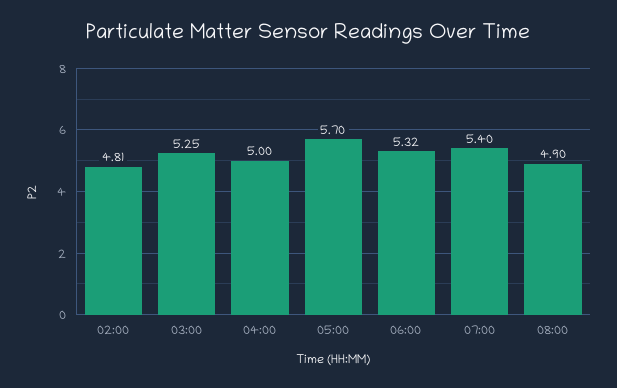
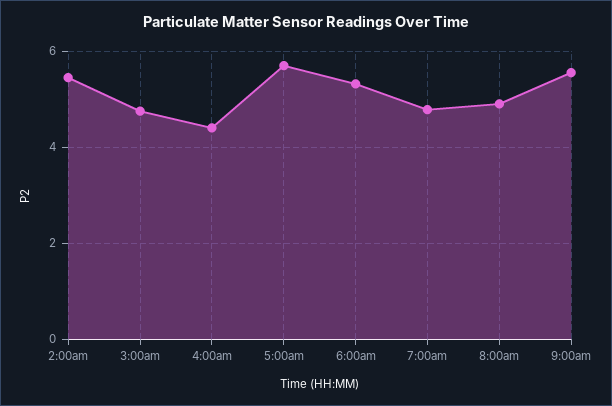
02:00: 4.81 -> 5.4
03:00: 5.25 -> 4.8
04:00: 5 -> 4.4
07:00: 5.4 -> 4.8
9:00am: none -> 5.6

